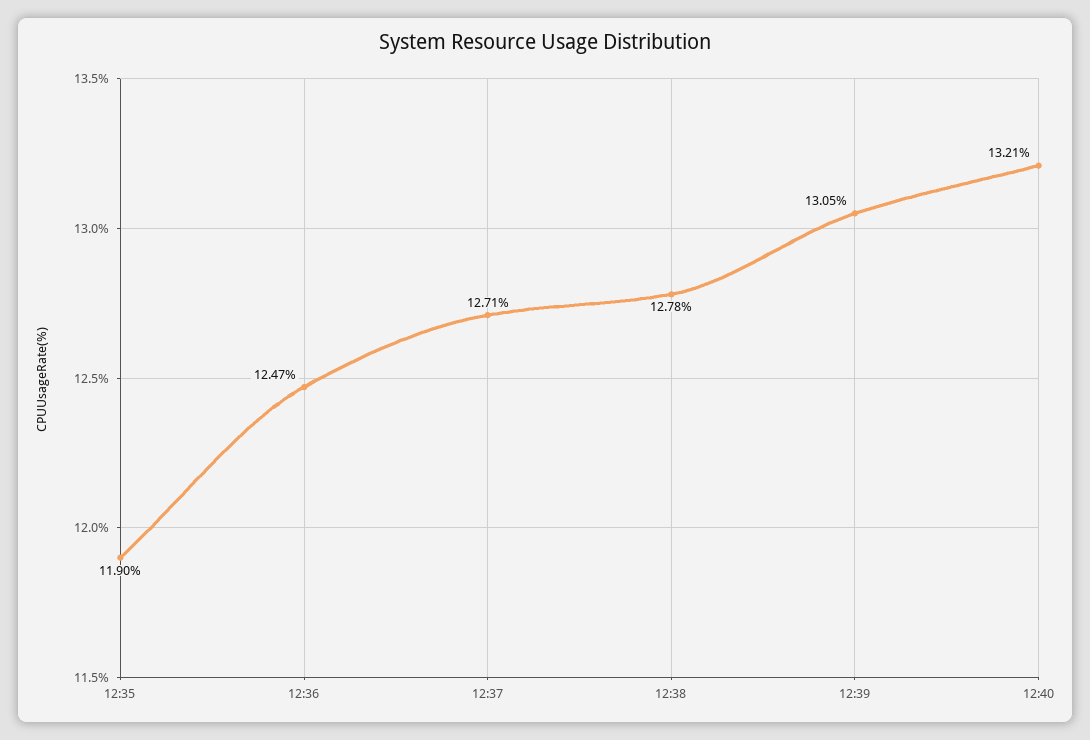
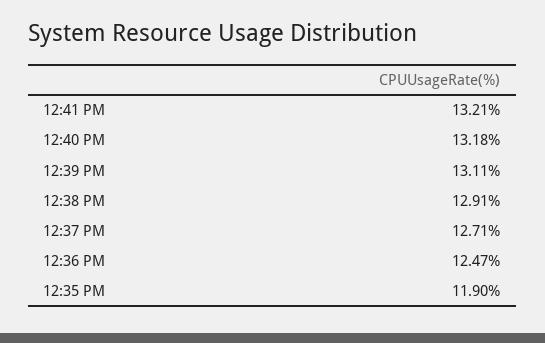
12:38: 12.78 -> 12.91
12:39: 13.05 -> 13.11
12:40: 13.21 -> 13.18
12:41 PM: none -> 13.21

